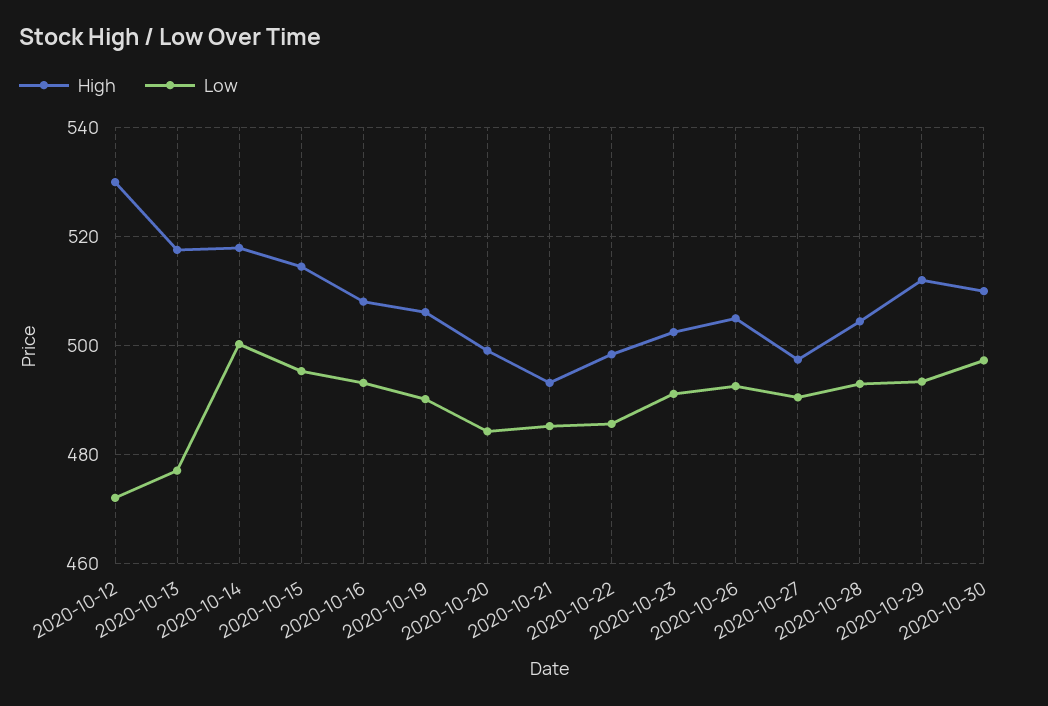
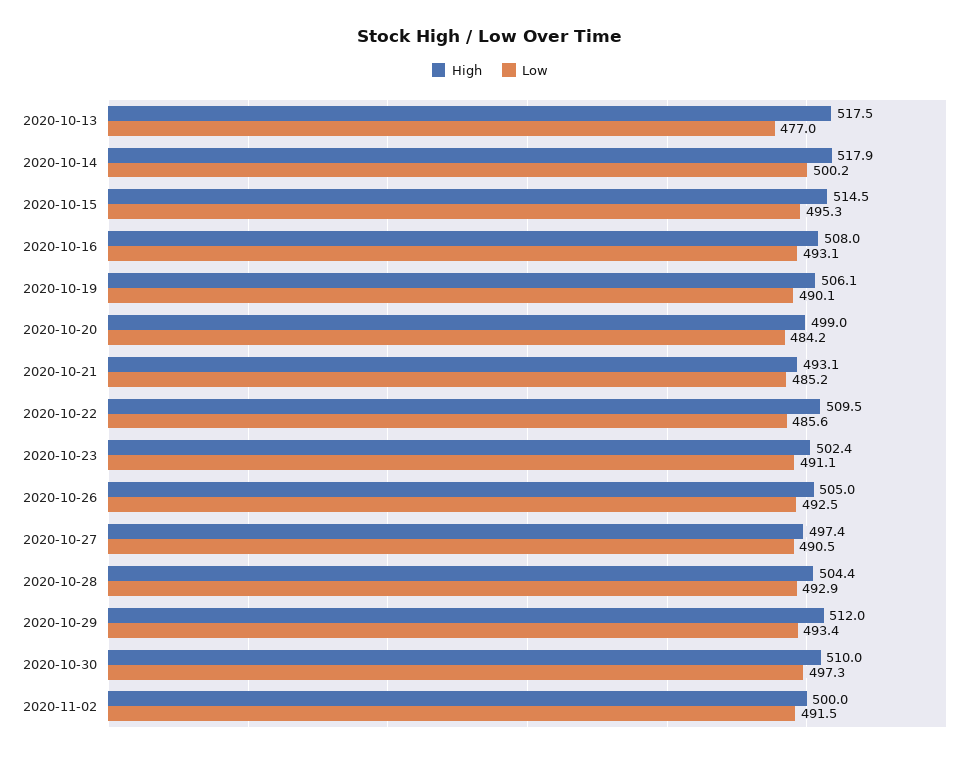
High, 2020-10-12: 530 -> none
Low, 2020-10-12: 472 -> none
High, 2020-10-22: 498 -> 509.5
High, 2020-11-02: none -> 500
Low, 2020-11-02: none -> 491.5

